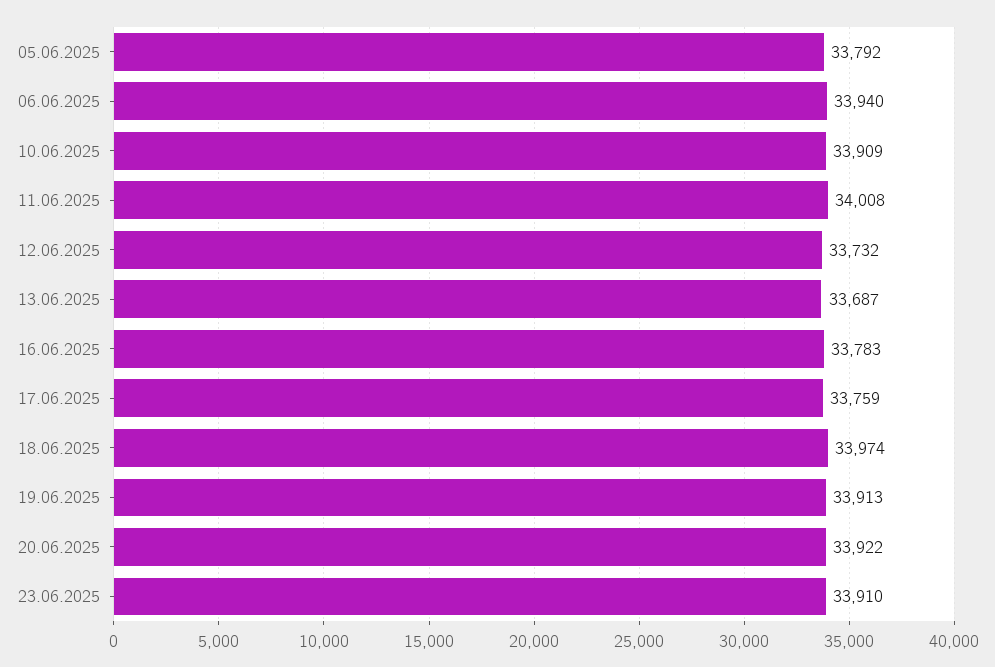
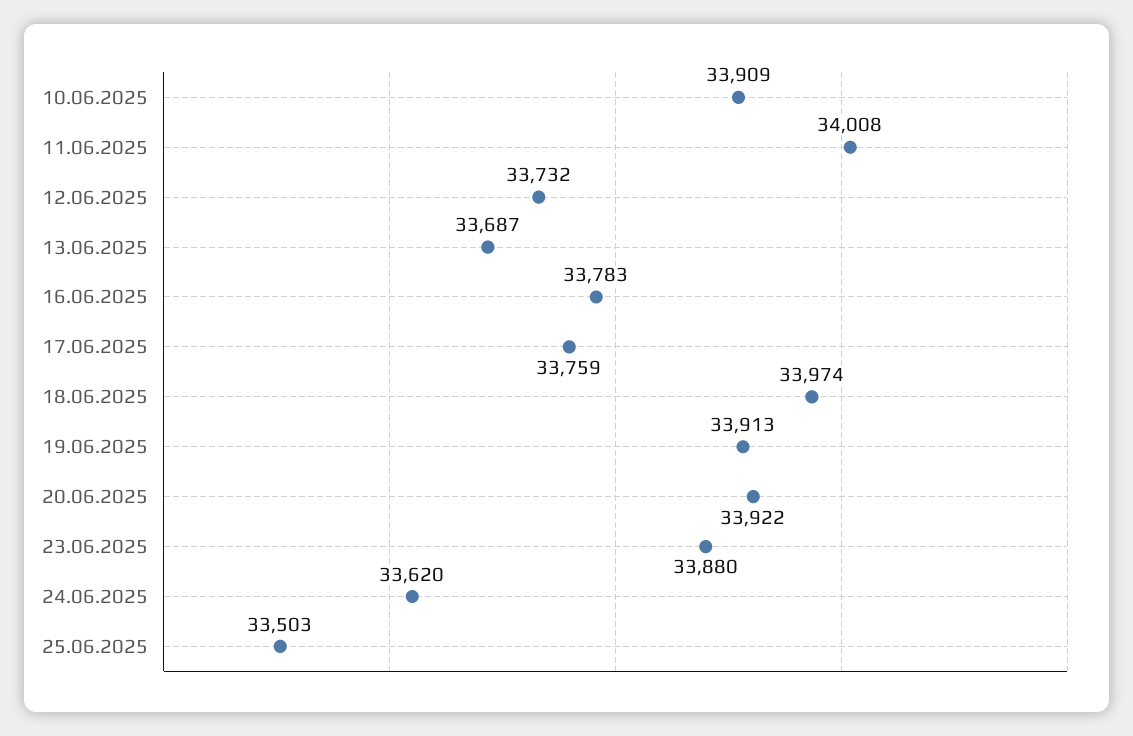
05.06.2025: 33792 -> none
06.06.2025: 33940 -> none
23.06.2025: 33910 -> 33880
24.06.2025: none -> 33620
25.06.2025: none -> 33503

